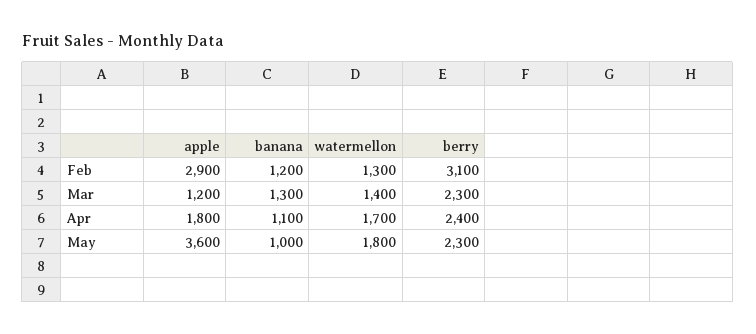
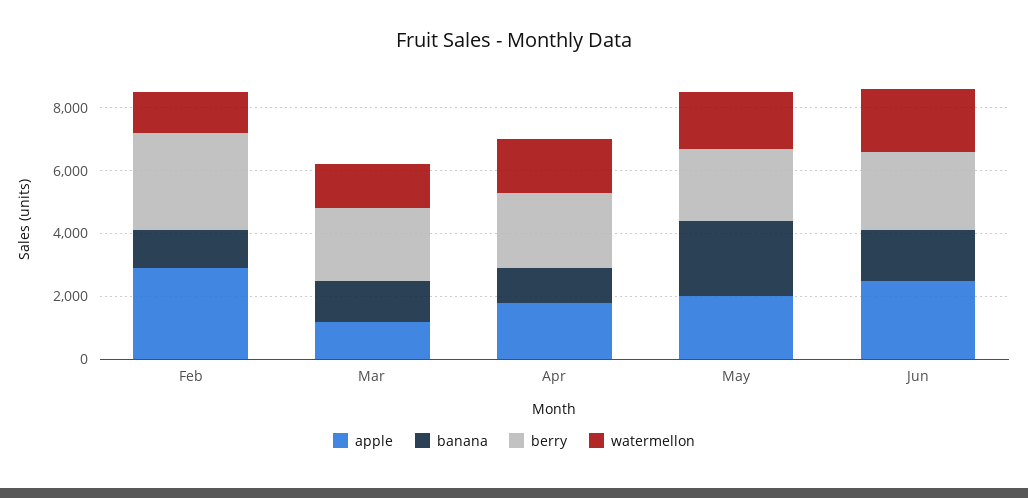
apple, May: 3600 -> 2000
banana, May: 1000 -> 2500
apple, Jun: none -> 2500
banana, Jun: none -> 1500
berry, Jun: none -> 2500
watermellon, Jun: none -> 2000

